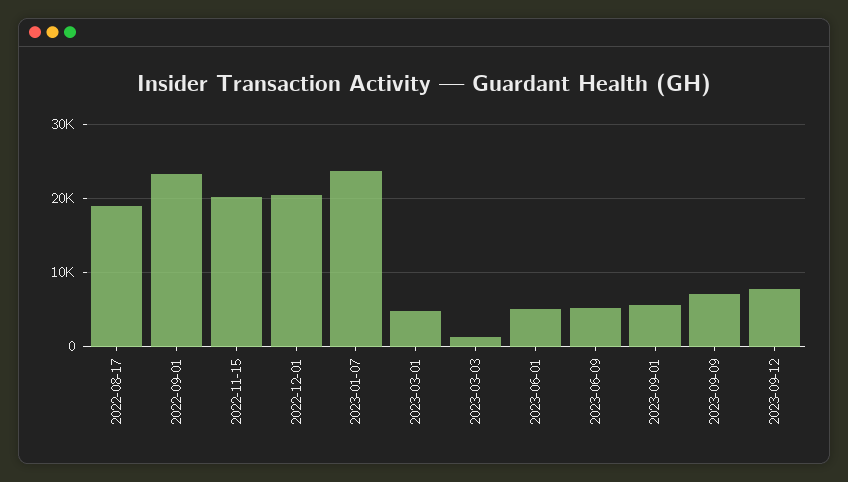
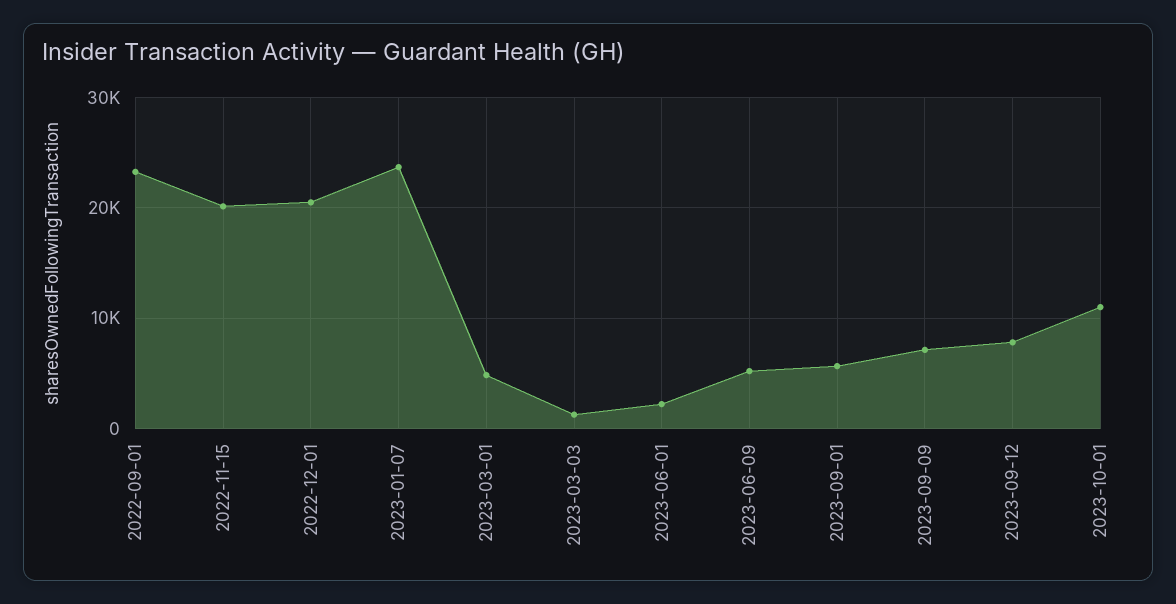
2022-08-17: 19000 -> none
2023-06-01: 5000 -> 2000
2023-10-01: none -> 11000

